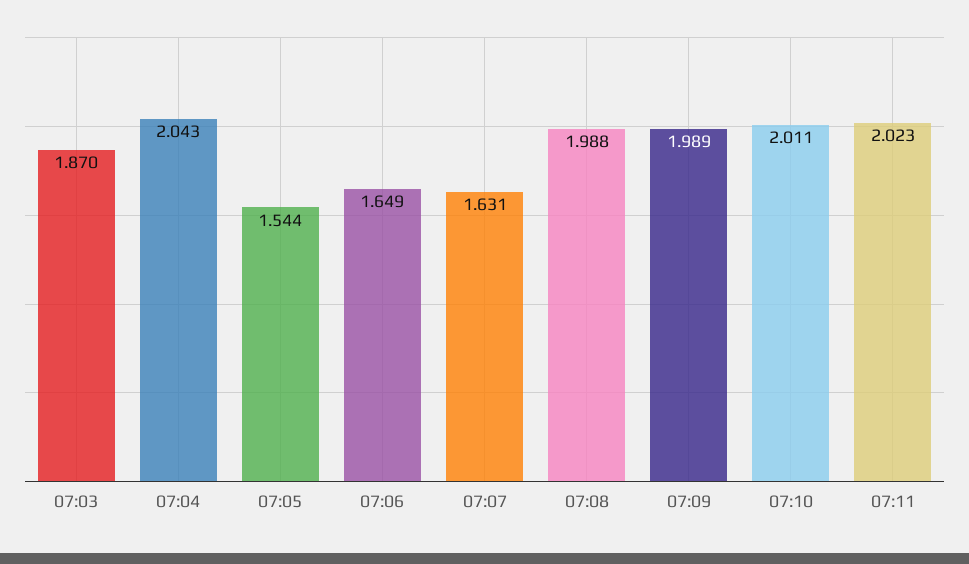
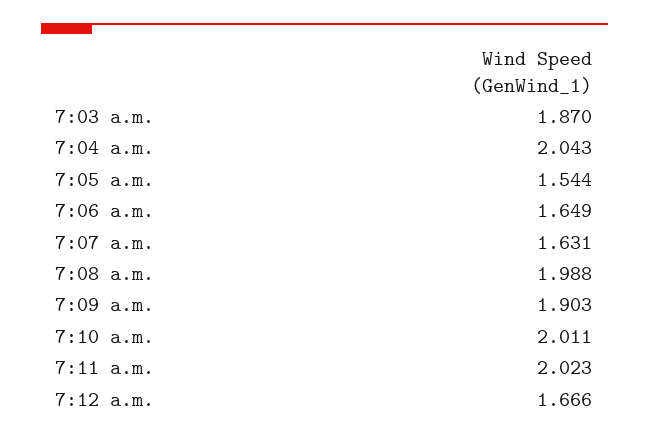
07:09: 1.989 -> 1.903
7:12 a.m.: none -> 1.666

